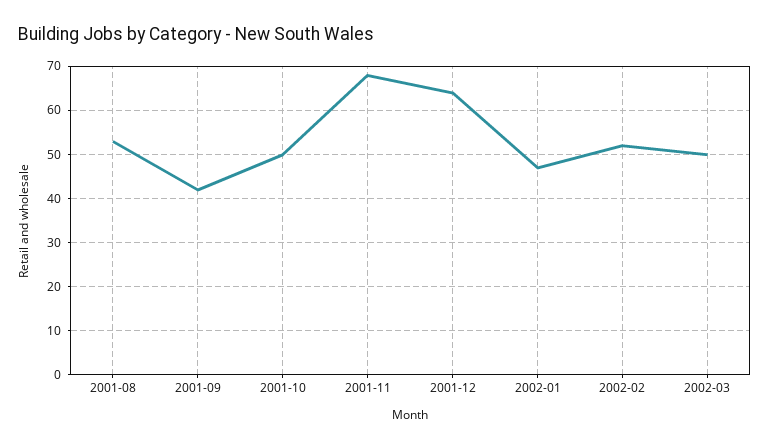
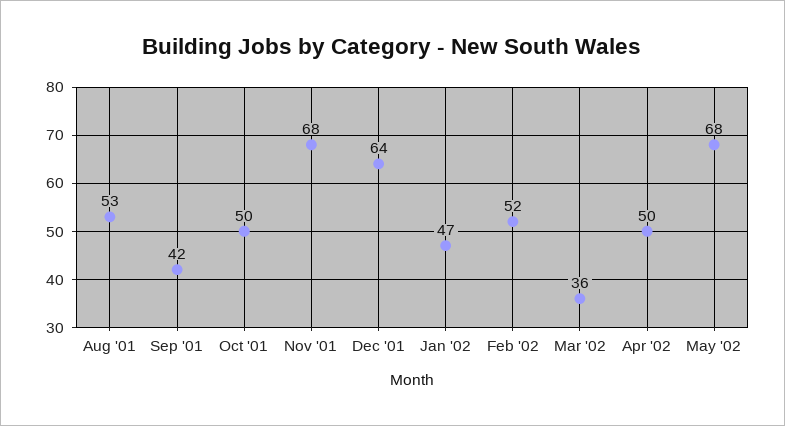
2002-03: 50 -> 36
Apr '02: none -> 50
May '02: none -> 68

